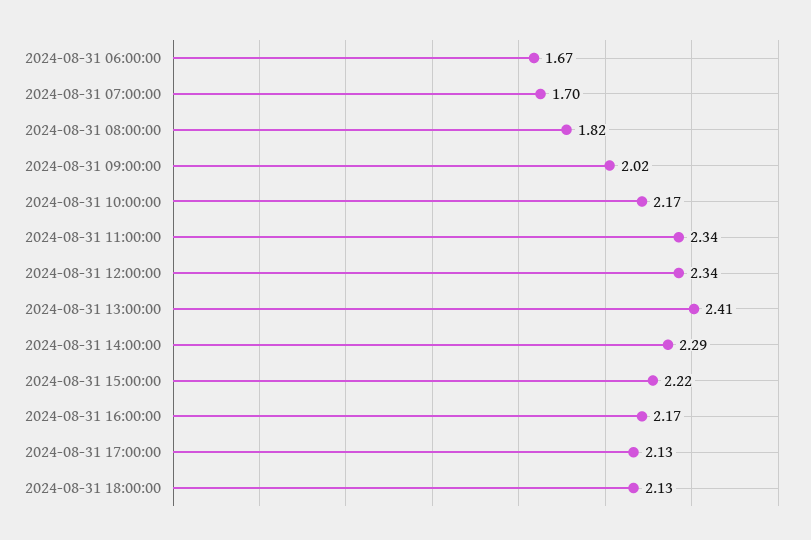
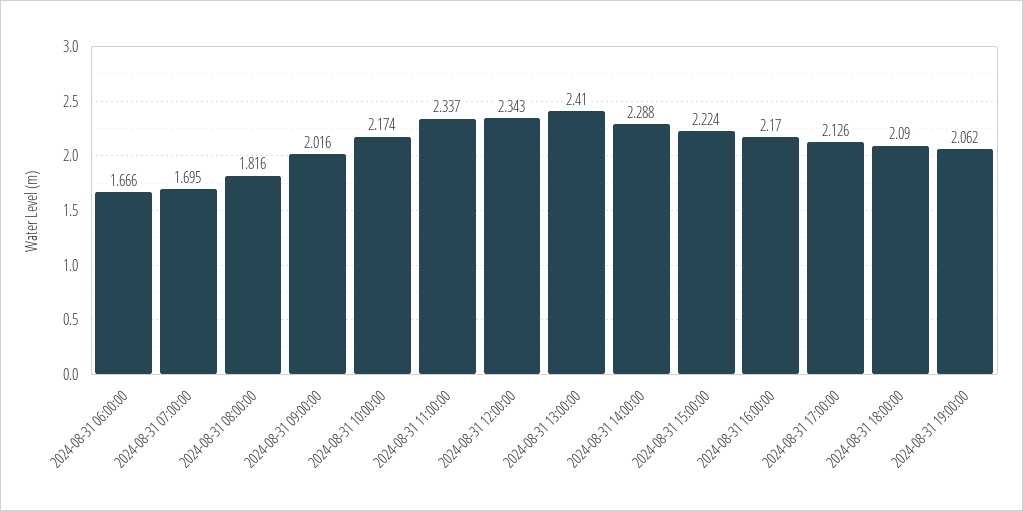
2024-08-31 18:00:00: 2.13 -> 2.09
2024-08-31 19:00:00: none -> 2.062

